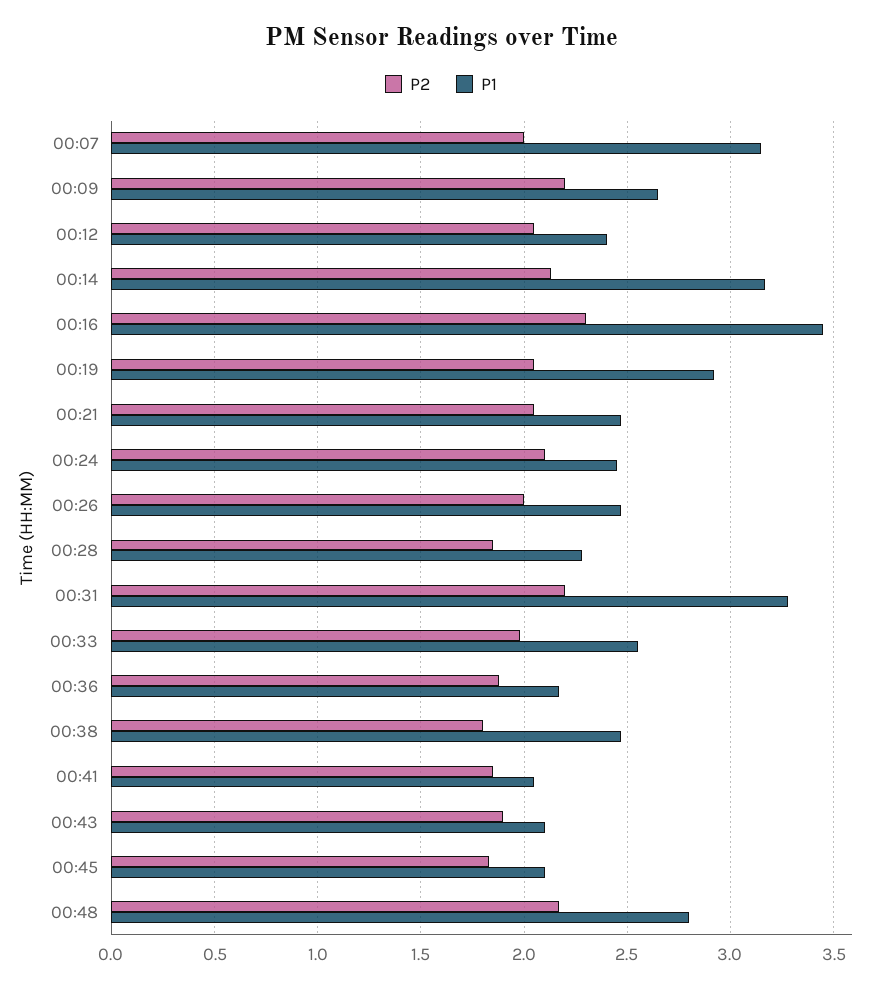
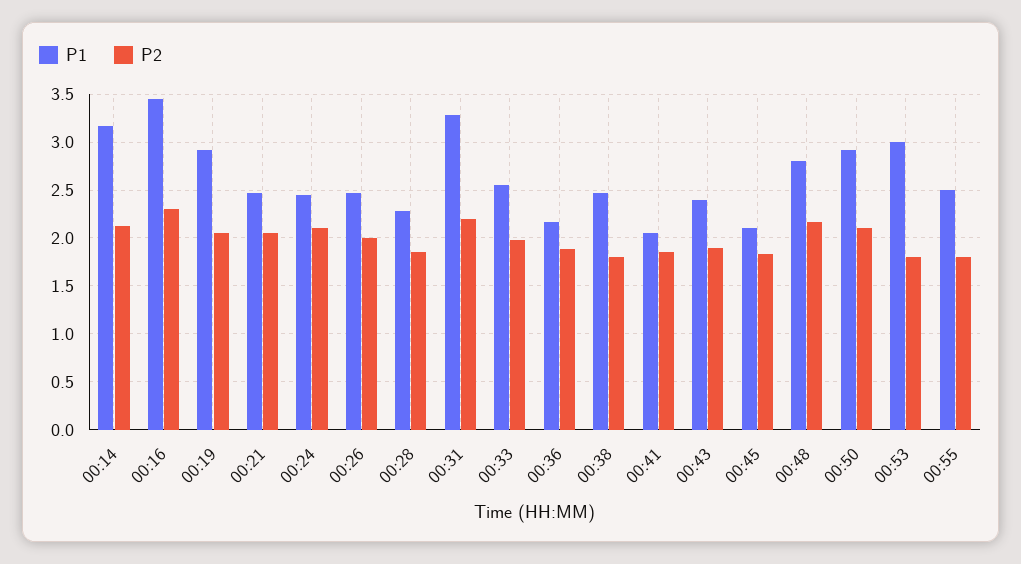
P2, 00:07: 2 -> none
P1, 00:07: 3.15 -> none
P2, 00:09: 2.2 -> none
P1, 00:09: 2.65 -> none
P2, 00:12: 2.05 -> none
P1, 00:12: 2.4 -> none
P1, 00:43: 2.1 -> 2.4
P1, 00:50: none -> 2.9
P2, 00:50: none -> 2.1
P1, 00:53: none -> 3
P2, 00:53: none -> 1.8
P1, 00:55: none -> 2.5
P2, 00:55: none -> 1.8

